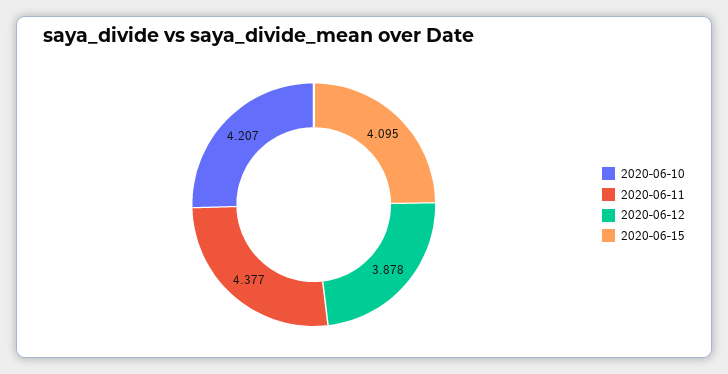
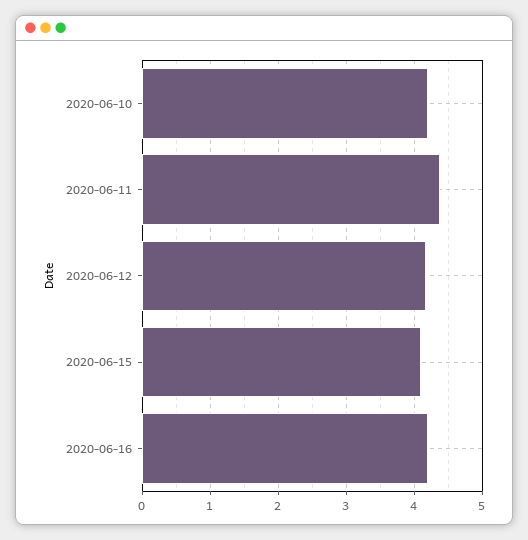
2020-06-12: 3.878 -> 4.2
2020-06-16: none -> 4.2

